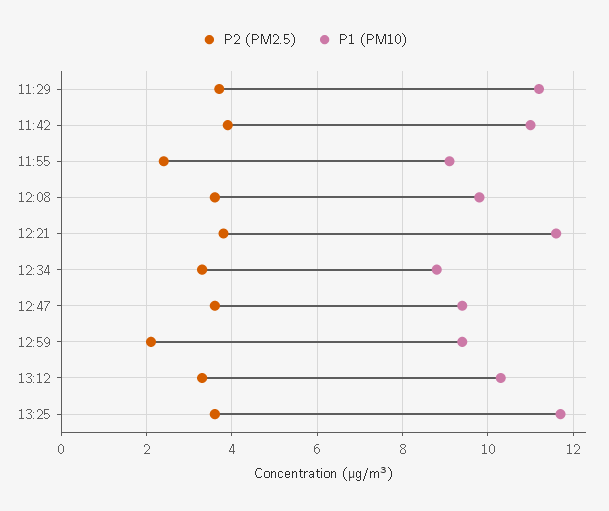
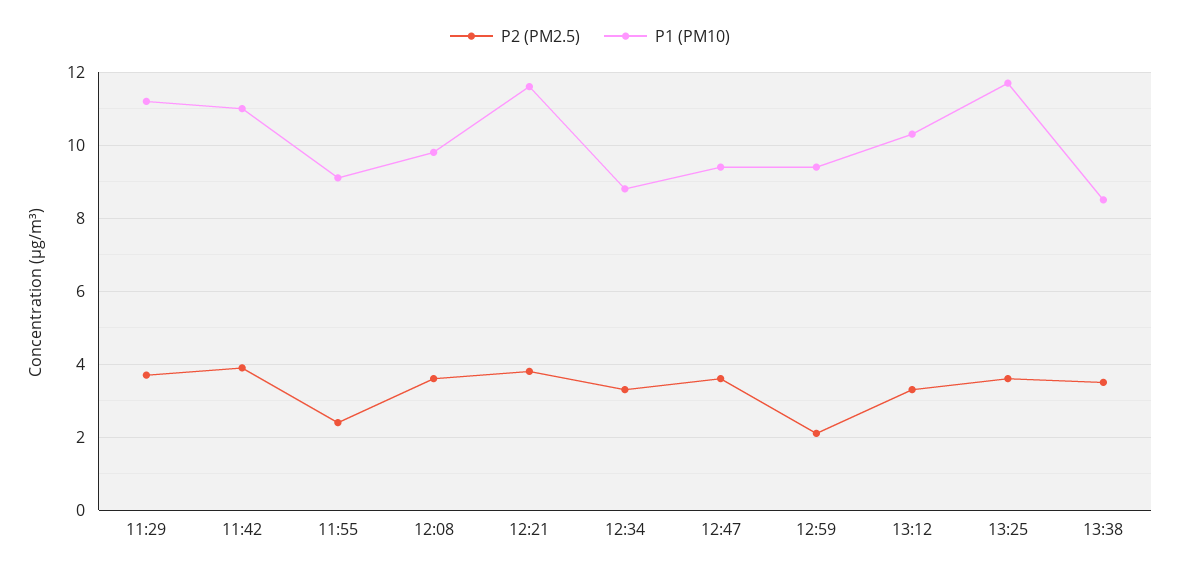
P2 (PM2.5), 13:38: none -> 3.5
P1 (PM10), 13:38: none -> 8.5

